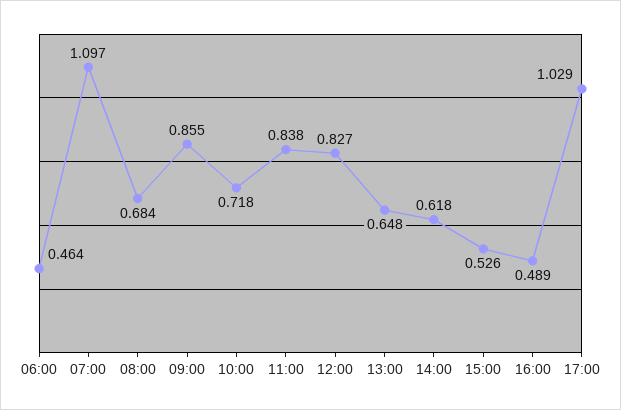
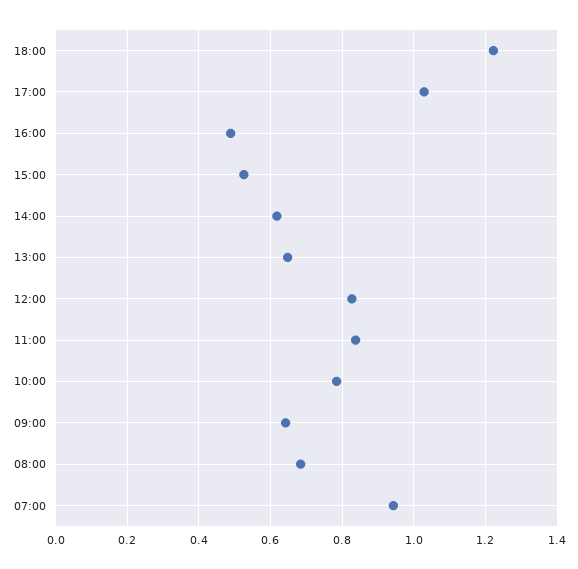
06:00: 0.464 -> none
07:00: 1.097 -> 0.94
09:00: 0.855 -> 0.64
10:00: 0.718 -> 0.78
18:00: none -> 1.22

